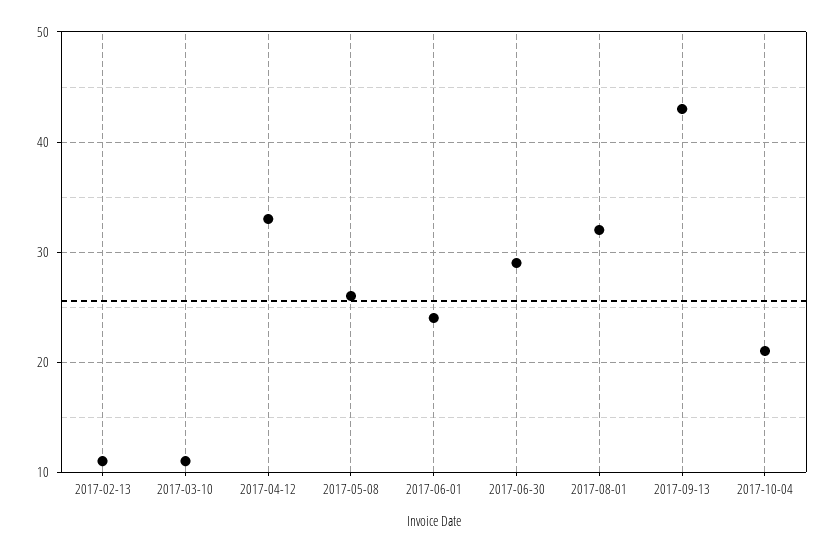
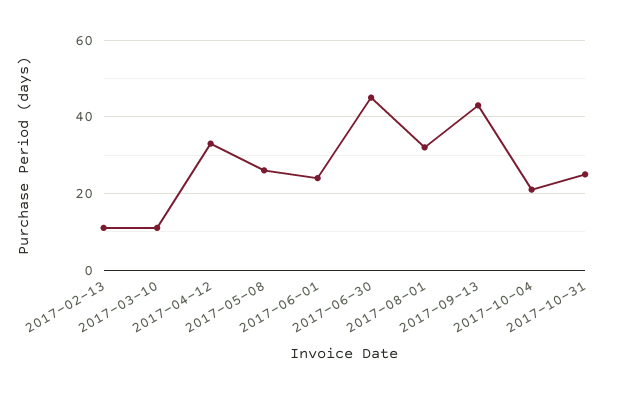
2017-06-30: 29 -> 45
2017-10-31: none -> 25

